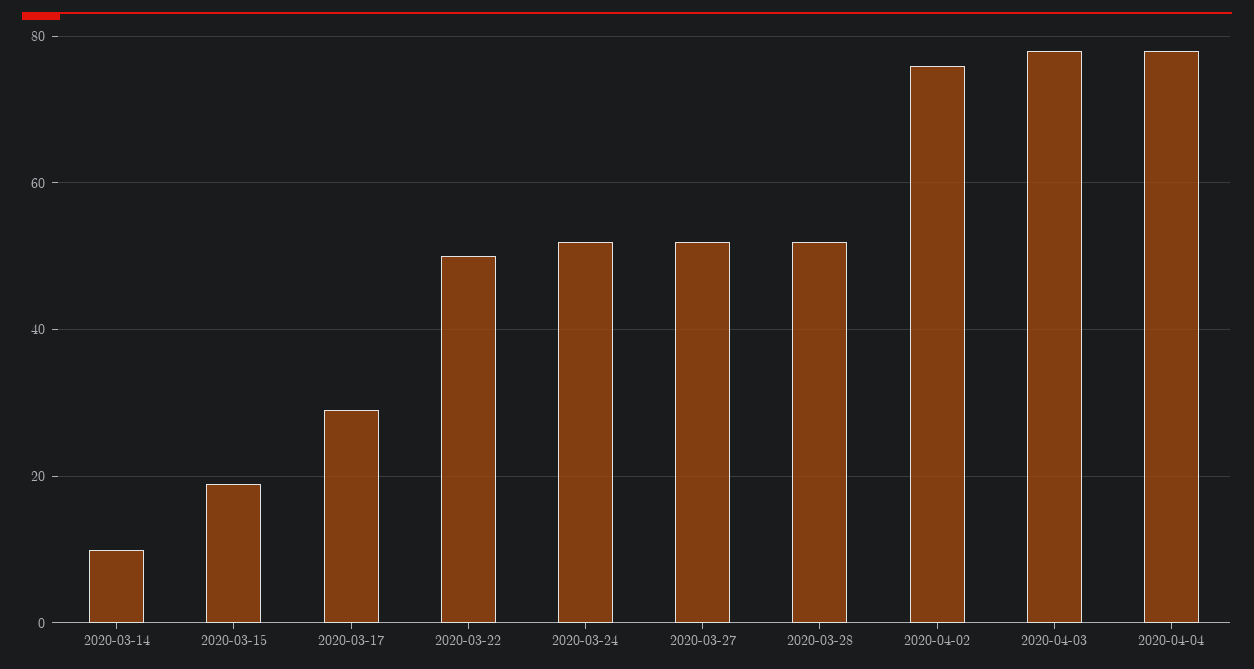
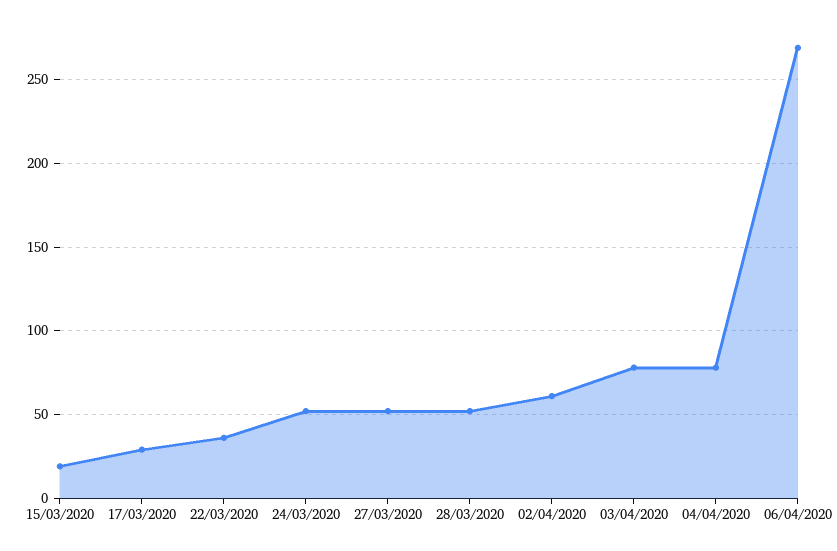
2020-03-14: 10 -> none
2020-03-22: 50 -> 35
2020-04-02: 75 -> 60
06/04/2020: none -> 270

